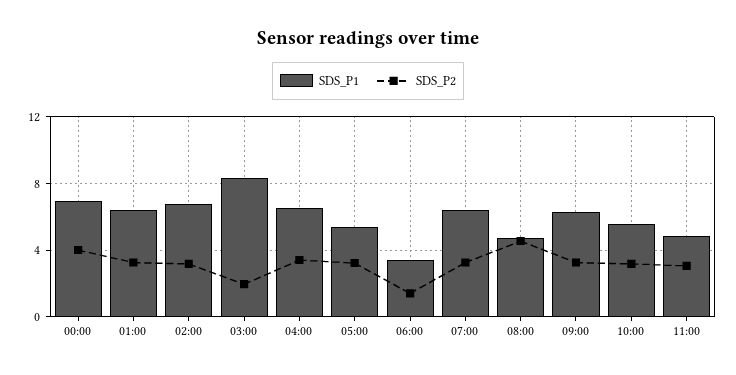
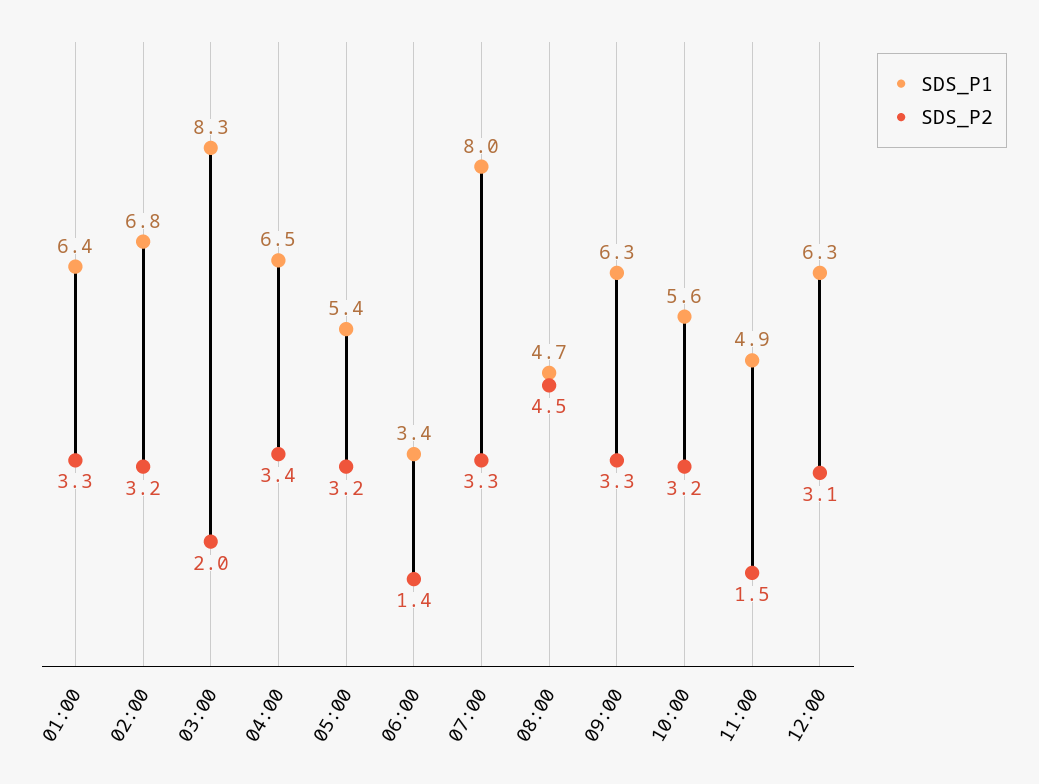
SDS_P1, 00:00: 7 -> none
SDS_P2, 00:00: 4 -> none
SDS_P1, 07:00: 6.5 -> 8
SDS_P2, 11:00: 3 -> 1.5
SDS_P1, 12:00: none -> 6.3
SDS_P2, 12:00: none -> 3.1

